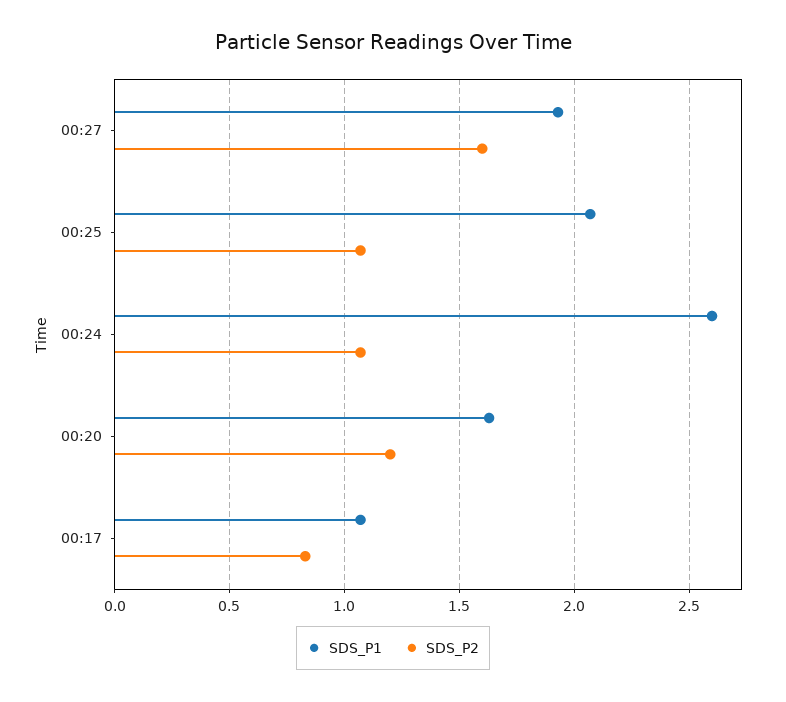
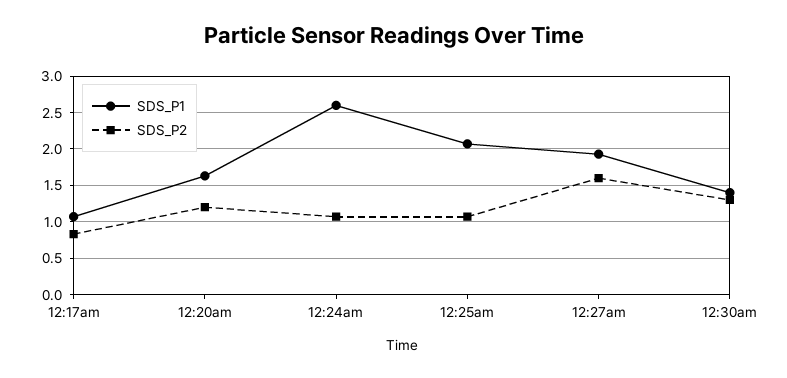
SDS_P1, 12:30am: none -> 1.4
SDS_P2, 12:30am: none -> 1.3

